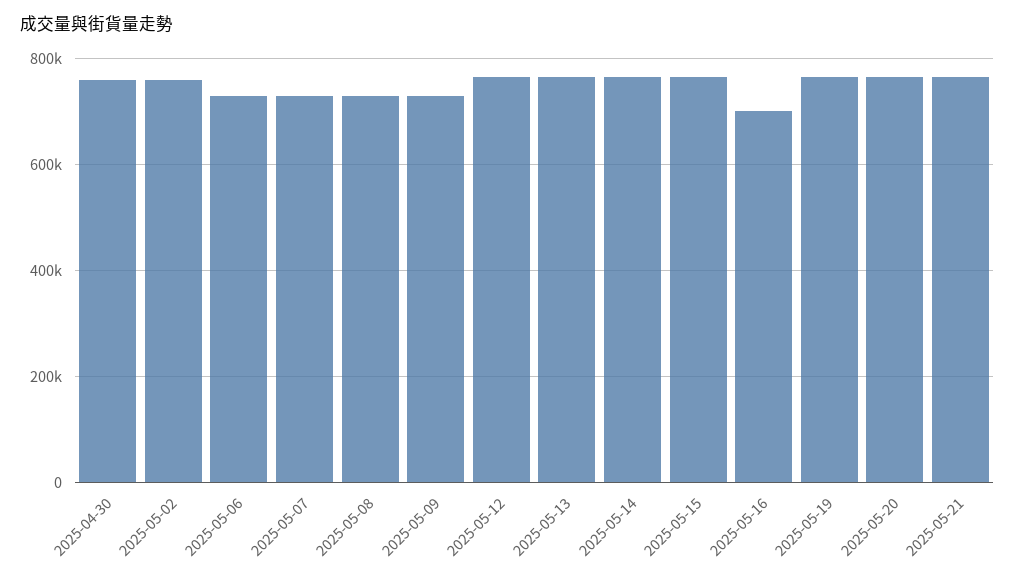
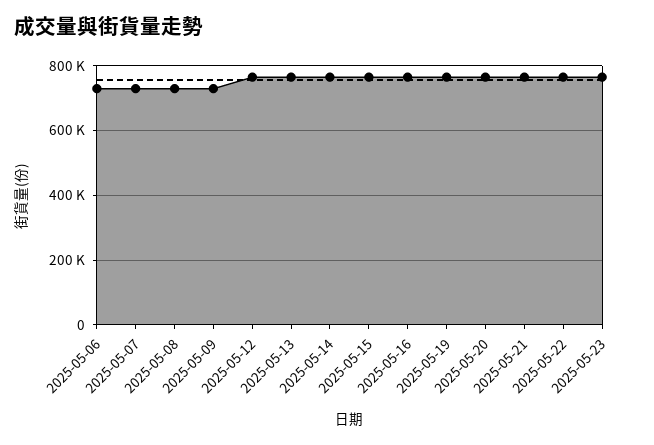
2025-04-30: 760000 -> none
2025-05-02: 760000 -> none
2025-05-16: 700000 -> 760000
2025-05-22: none -> 760000
2025-05-23: none -> 760000

